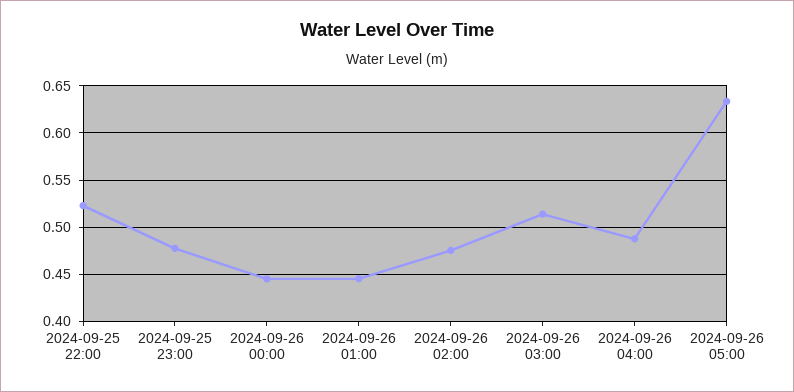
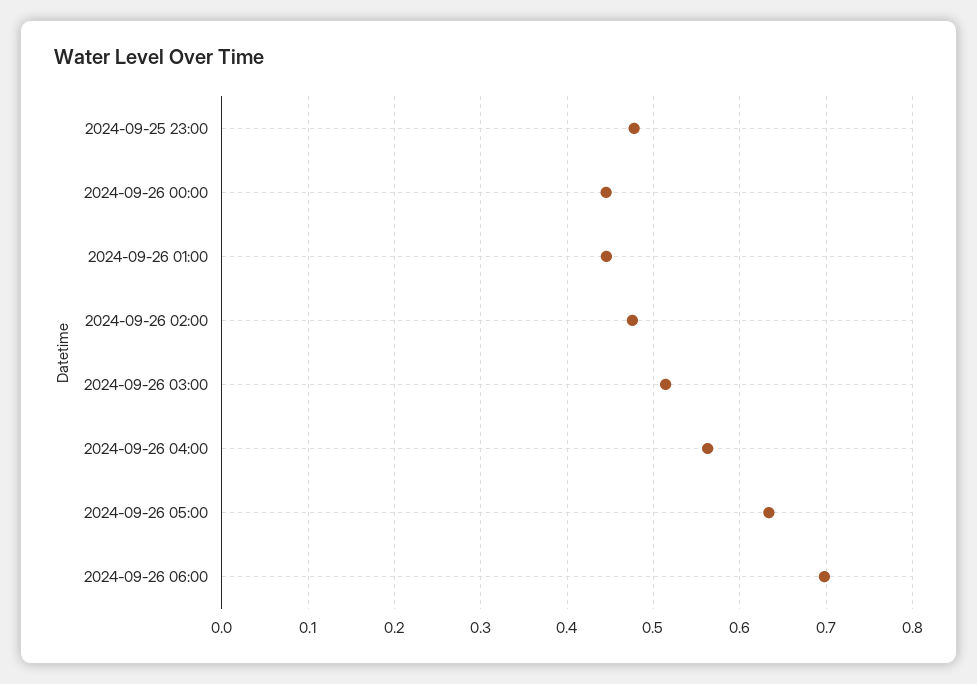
2024-09-25 22:00: 0.52 -> none
2024-09-26 04:00: 0.49 -> 0.56
2024-09-26 06:00: none -> 0.7

